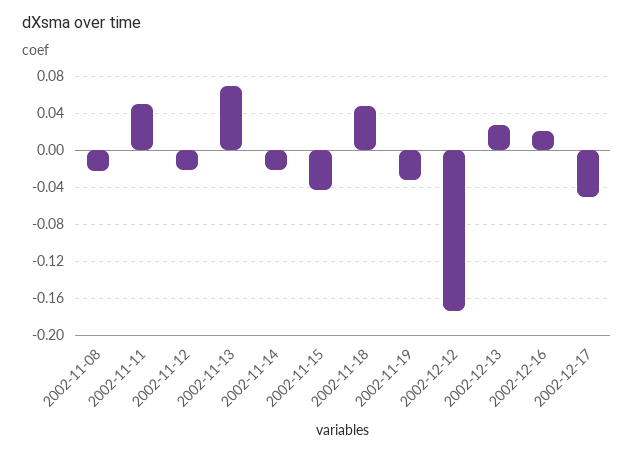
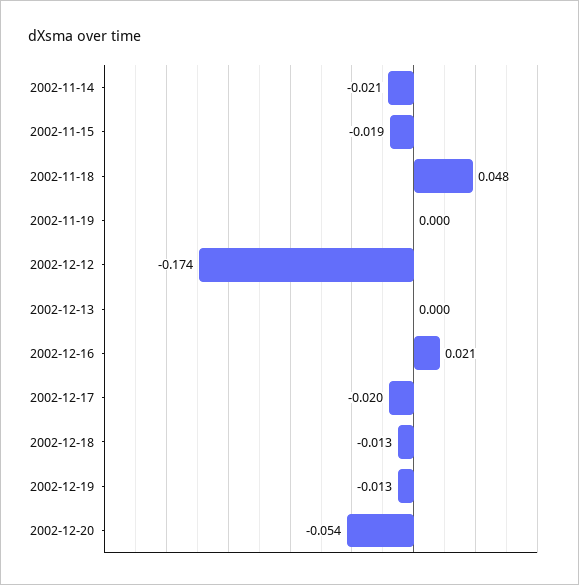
2002-11-08: -0.02 -> none
2002-11-11: 0.05 -> none
2002-11-12: -0.02 -> none
2002-11-13: 0.07 -> none
2002-11-15: -0.04 -> -0.019
2002-11-19: -0.03 -> 0
2002-12-13: 0.03 -> 0
2002-12-17: -0.05 -> -0.02
2002-12-18: none -> -0.013
2002-12-19: none -> -0.013
2002-12-20: none -> -0.054

